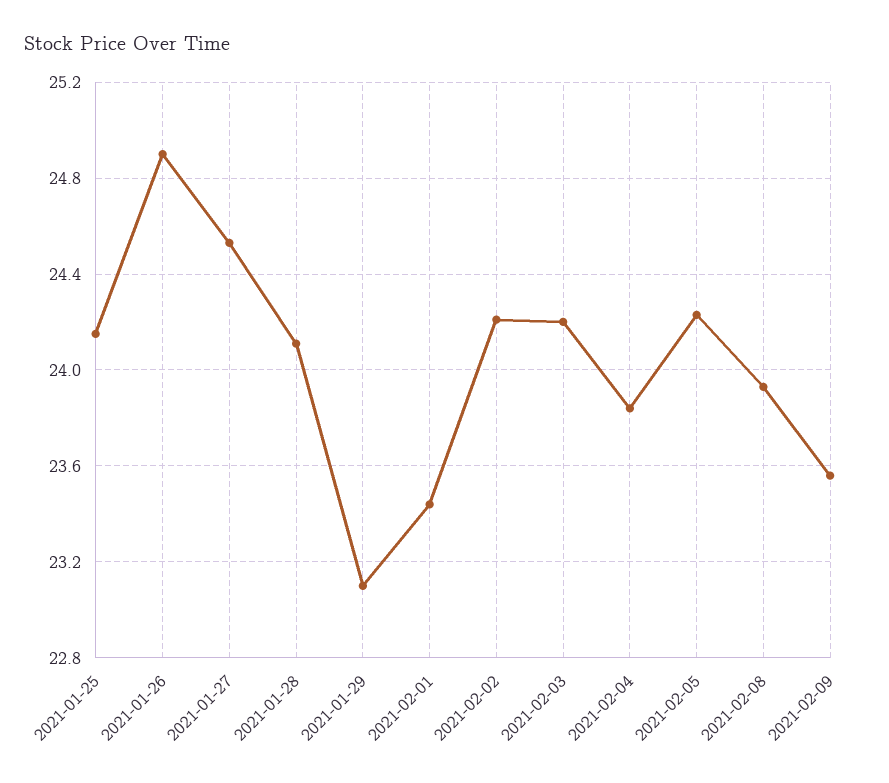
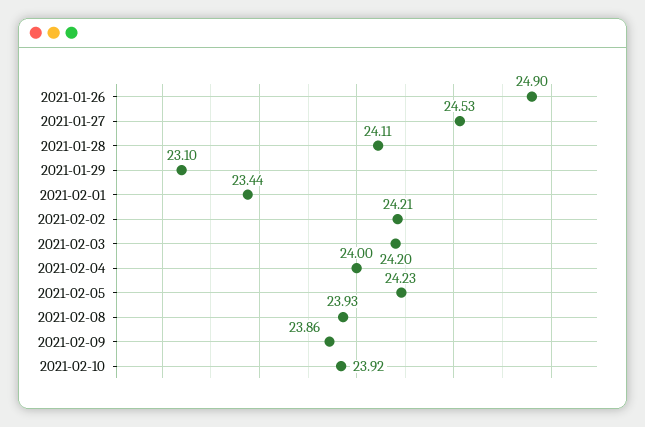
2021-01-25: 24.15 -> none
2021-02-04: 23.85 -> 24
2021-02-09: 23.55 -> 23.86
2021-02-10: none -> 23.92

